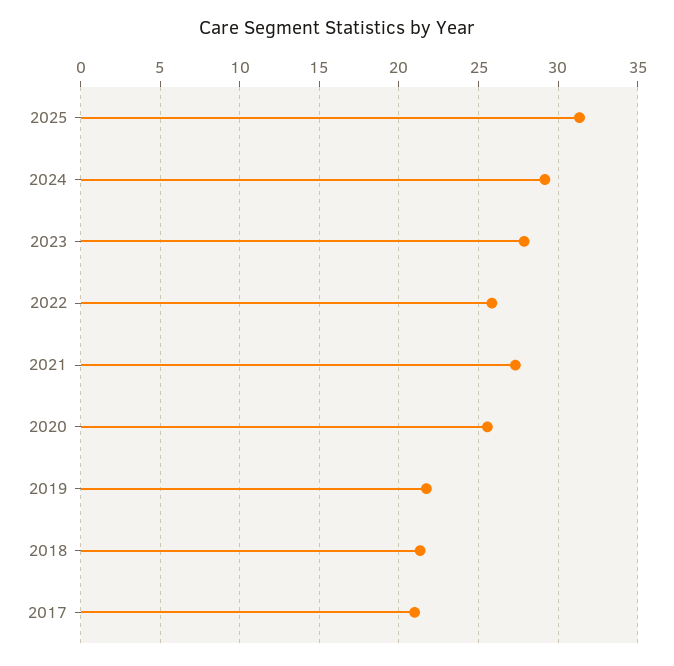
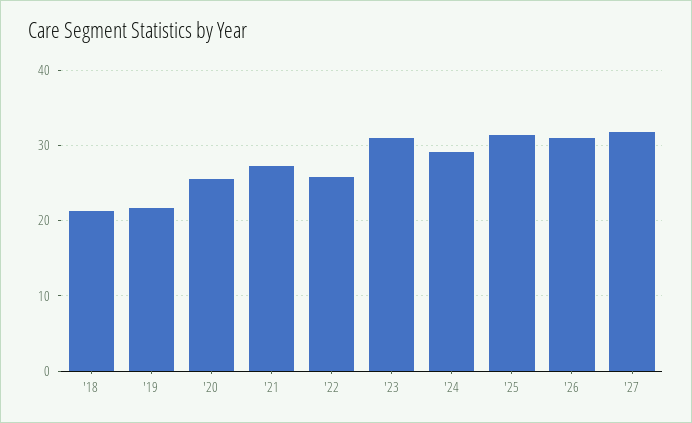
2023: 28 -> 31
2017: 21 -> none
'26: none -> 31
'27: none -> 32

